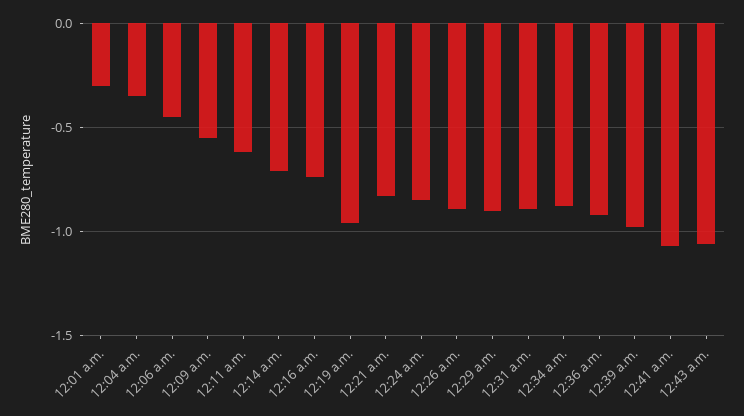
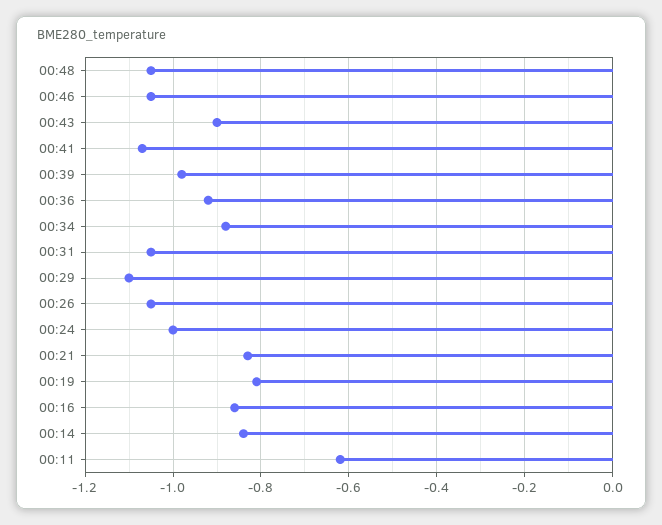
12:01 a.m.: -0.3 -> none
12:04 a.m.: -0.35 -> none
12:06 a.m.: -0.45 -> none
12:09 a.m.: -0.55 -> none
12:14 a.m.: -0.7 -> -0.85
12:16 a.m.: -0.75 -> -0.85
12:19 a.m.: -0.95 -> -0.8
12:24 a.m.: -0.85 -> -1
12:26 a.m.: -0.9 -> -1.05
12:29 a.m.: -0.9 -> -1.1
12:31 a.m.: -0.9 -> -1.05
12:43 a.m.: -1.05 -> -0.9
00:48: none -> -1.05
00:46: none -> -1.05

